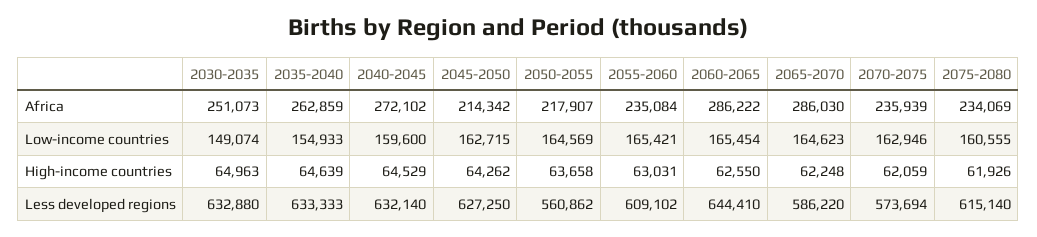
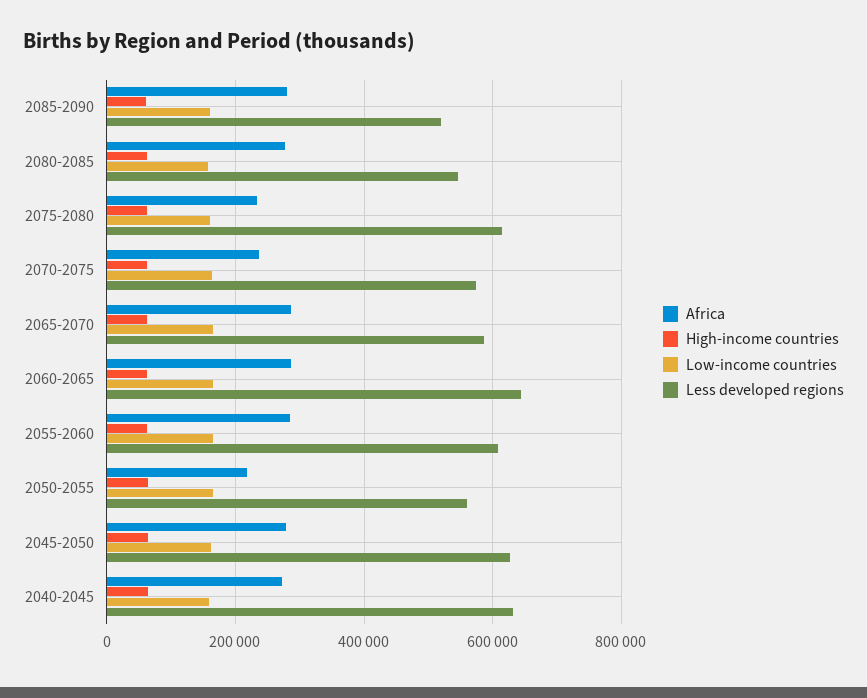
Africa, 2030-2035: 251073 -> none
Africa, 2035-2040: 262859 -> none
Africa, 2045-2050: 214342 -> 280000
Africa, 2055-2060: 235084 -> 280000
Low-income countries, 2030-2035: 149074 -> none
Low-income countries, 2035-2040: 154933 -> none
High-income countries, 2030-2035: 64963 -> none
High-income countries, 2035-2040: 64639 -> none
Less developed regions, 2030-2035: 632880 -> none
Less developed regions, 2035-2040: 633333 -> none
Africa, 2085-2090: none -> 280000
High-income countries, 2085-2090: none -> 60000
Low-income countries, 2085-2090: none -> 160000
Less developed regions, 2085-2090: none -> 520000
Africa, 2080-2085: none -> 280000
High-income countries, 2080-2085: none -> 60000
Low-income countries, 2080-2085: none -> 160000
Less developed regions, 2080-2085: none -> 540000

